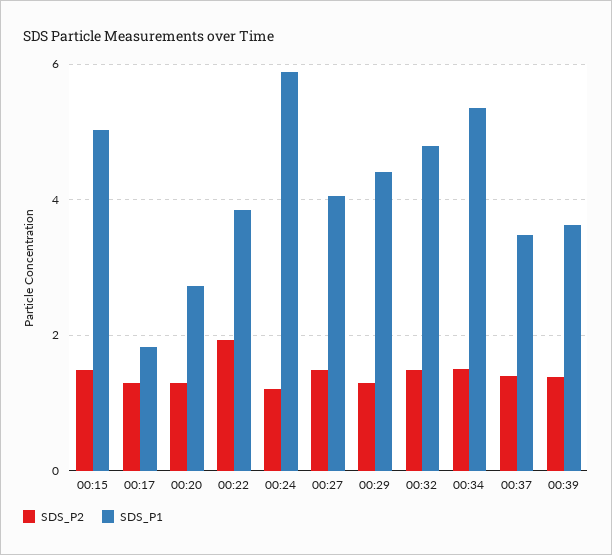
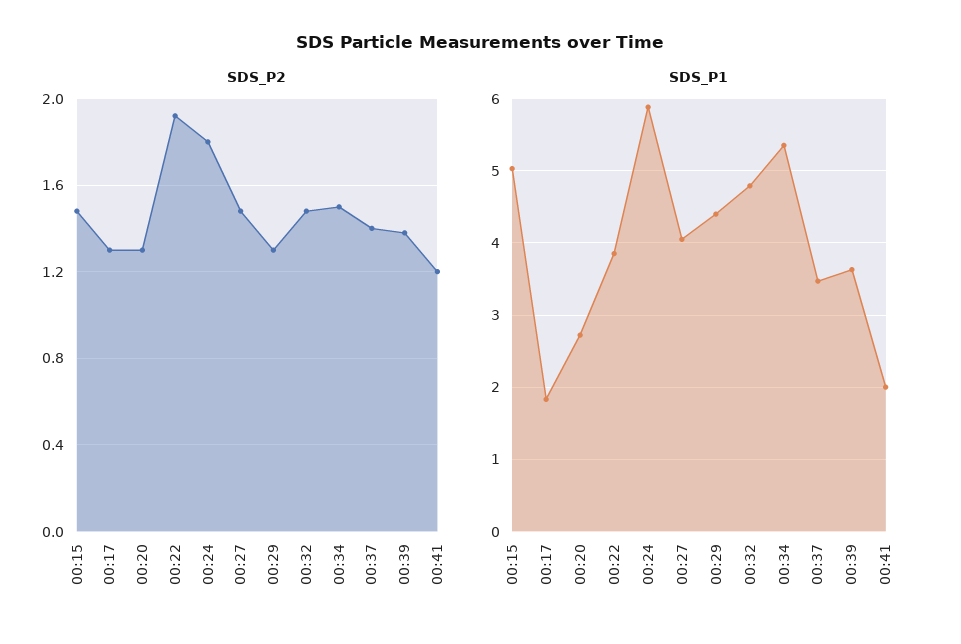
SDS_P2, 00:24: 1.2 -> 1.8
SDS_P2, 00:41: none -> 1.2
SDS_P1, 00:41: none -> 2

